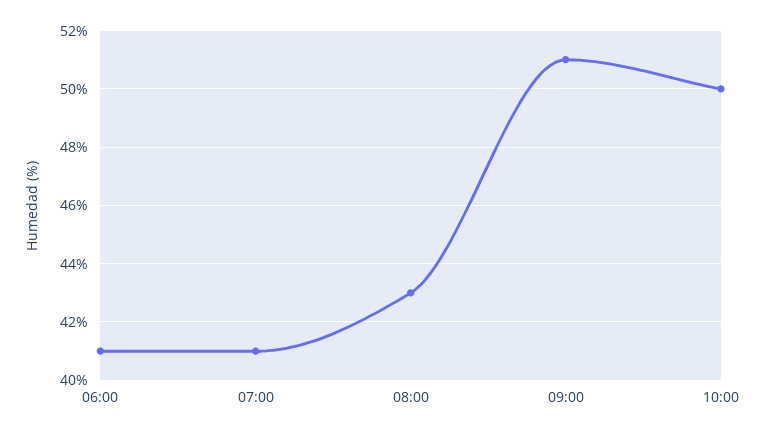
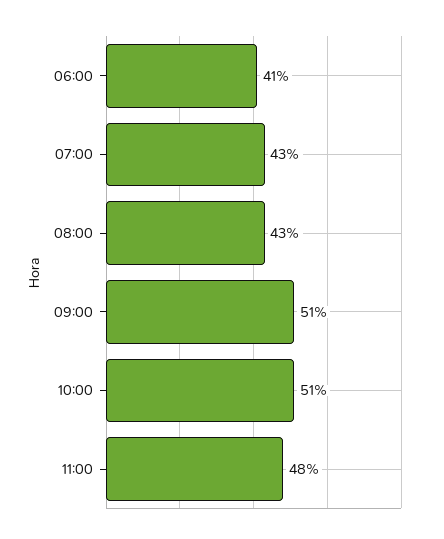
07:00: 41 -> 43
10:00: 50 -> 51
11:00: none -> 48

